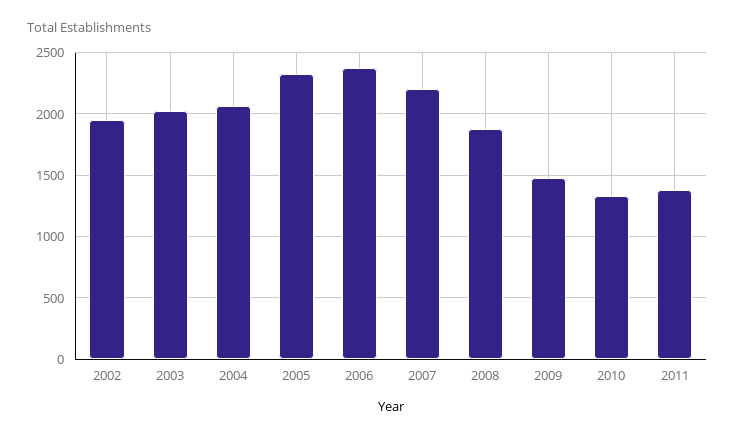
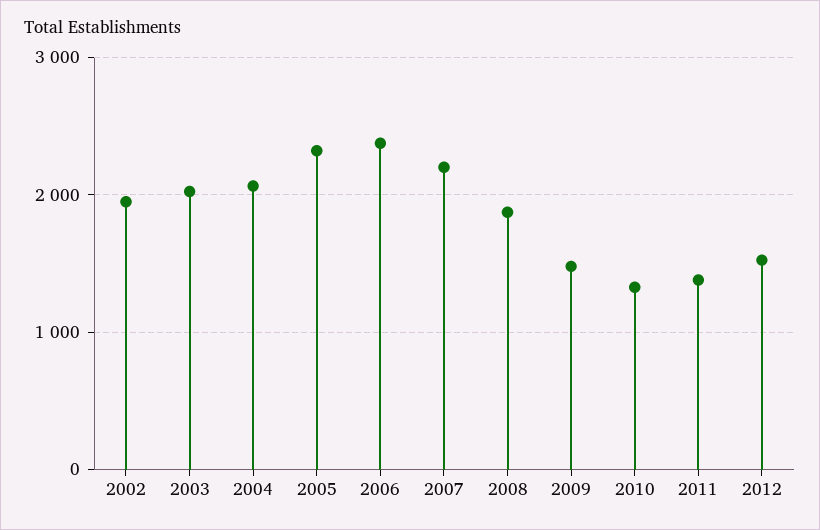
2012: none -> 1500

